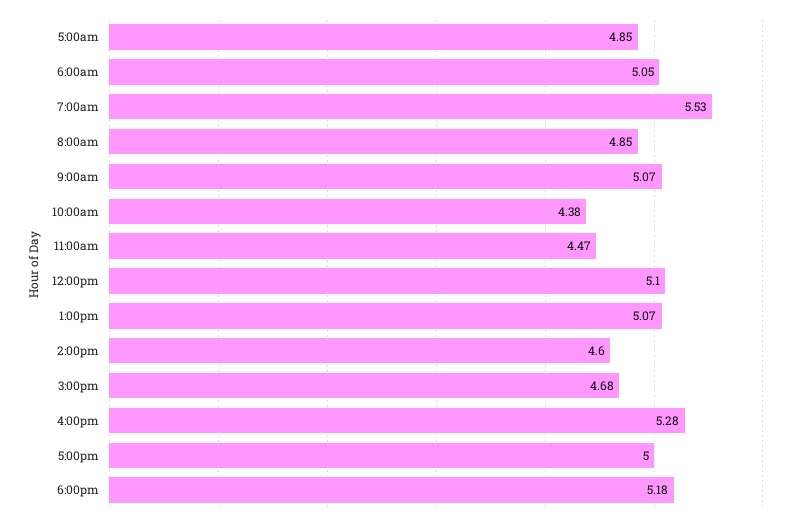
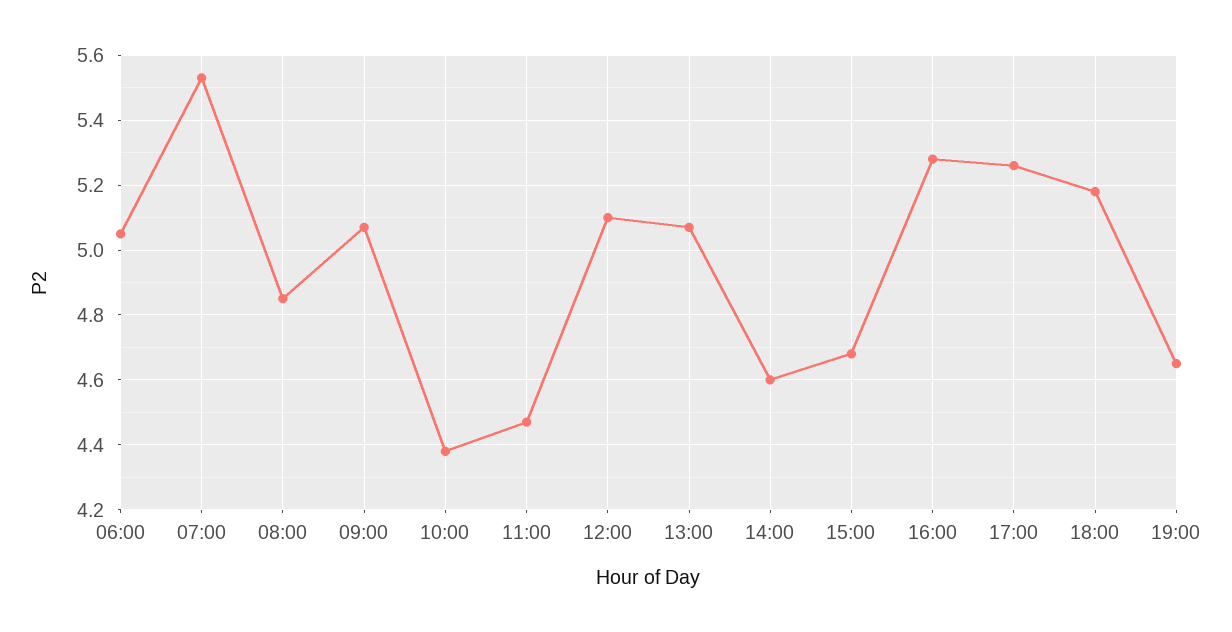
5:00am: 4.85 -> none
5:00pm: 5 -> 5.25
19:00: none -> 4.65

